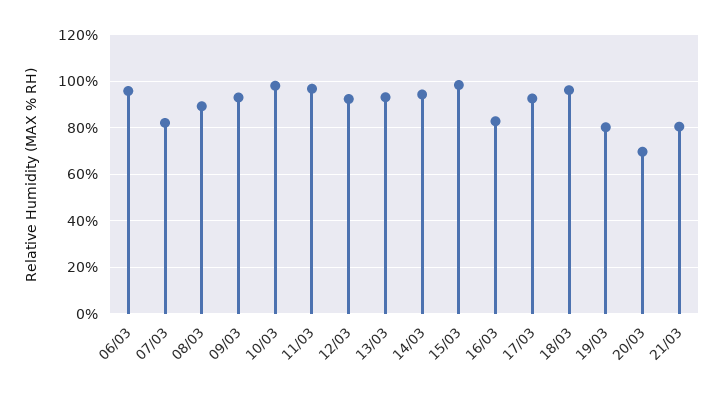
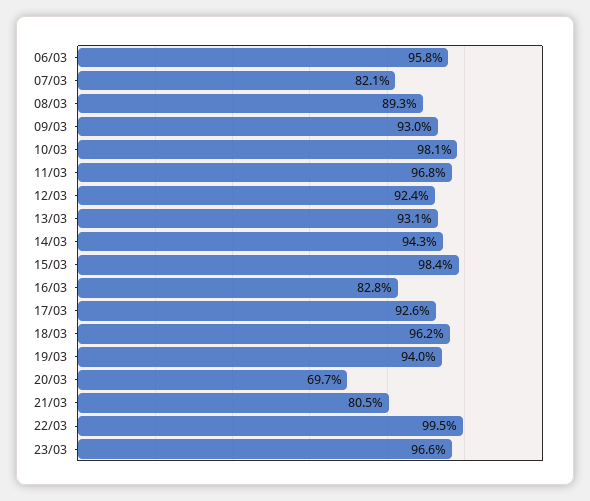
19/03: 80 -> 94
22/03: none -> 99.5
23/03: none -> 96.6

